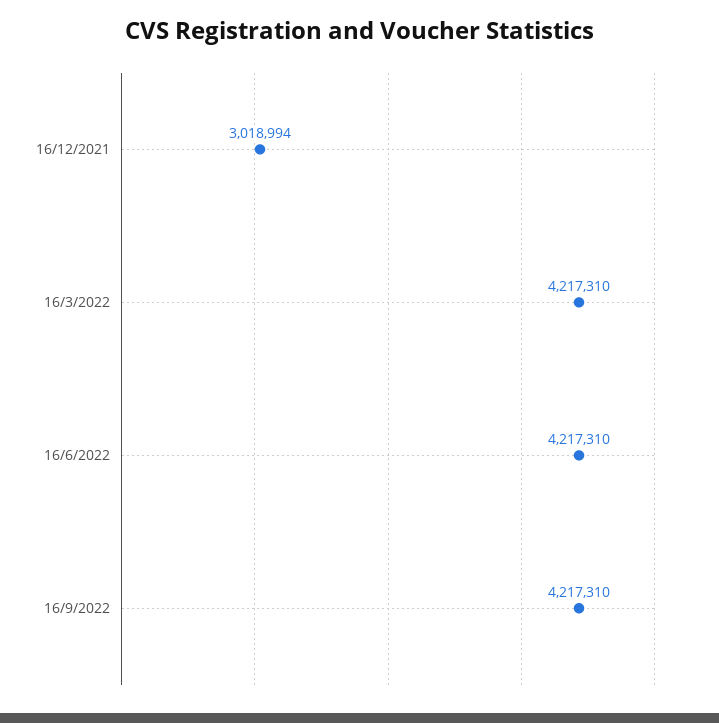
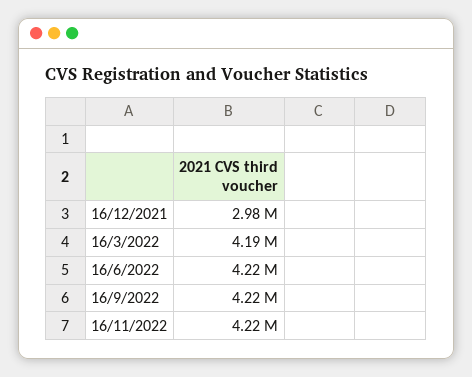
16/12/2021: 3018994 -> 2980000
16/3/2022: 4217310 -> 4190000
16/11/2022: none -> 4220000

